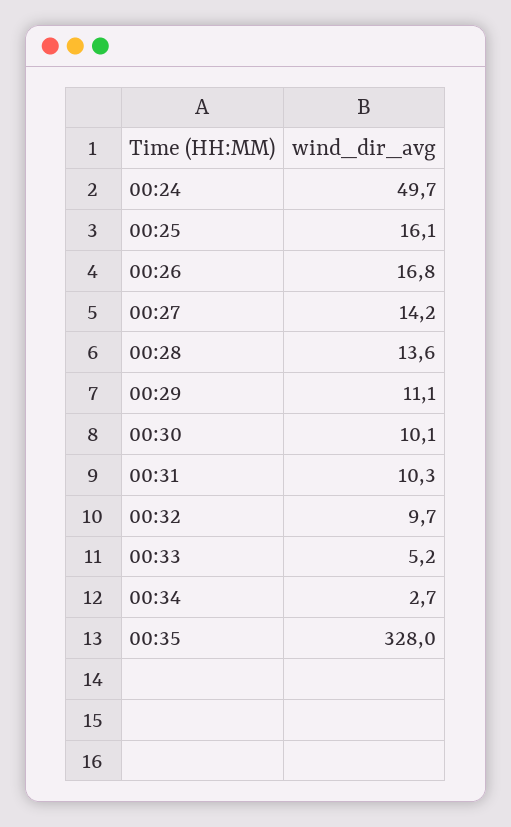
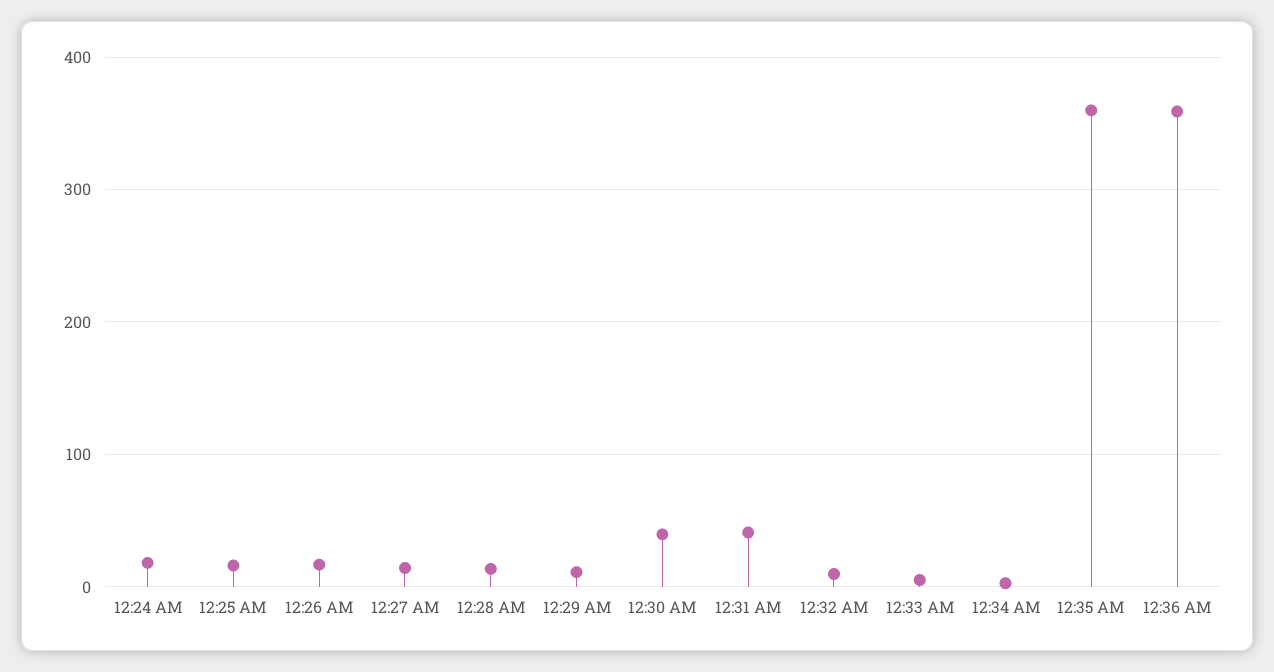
00:24: 49.7 -> 20
00:30: 10.1 -> 40
00:31: 10.3 -> 40
00:35: 328 -> 360
12:36 AM: none -> 360

